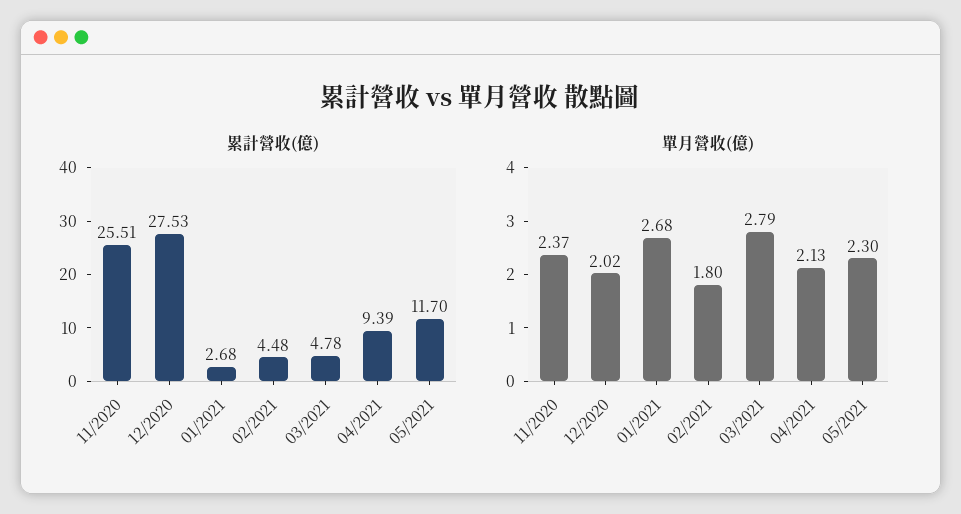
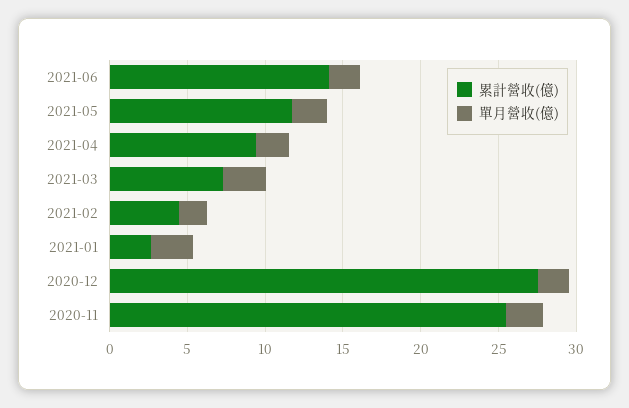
累計營收(億), 03/2021: 4.78 -> 7
累計營收(億), 2021-06: none -> 14
單月營收(億), 2021-06: none -> 2

